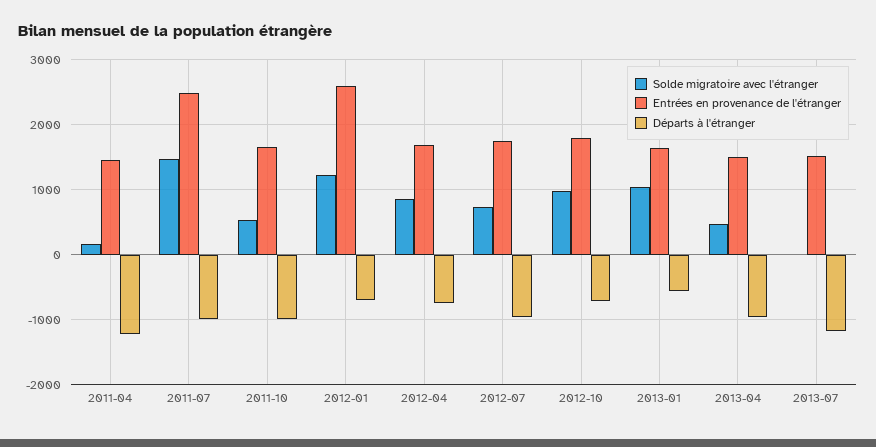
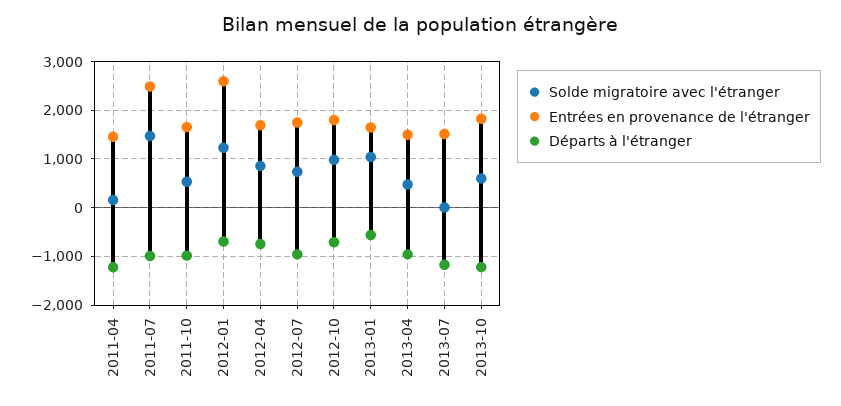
Solde migratoire avec l'étranger, 2013-10: none -> 600
Entrées en provenance de l'étranger, 2013-10: none -> 1800
Départs à l'étranger, 2013-10: none -> -1200

